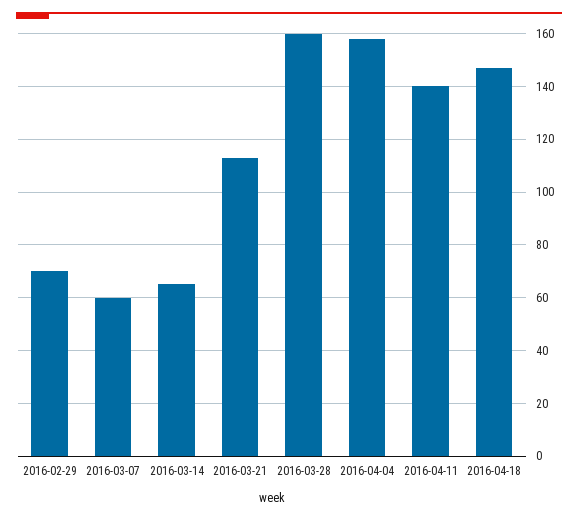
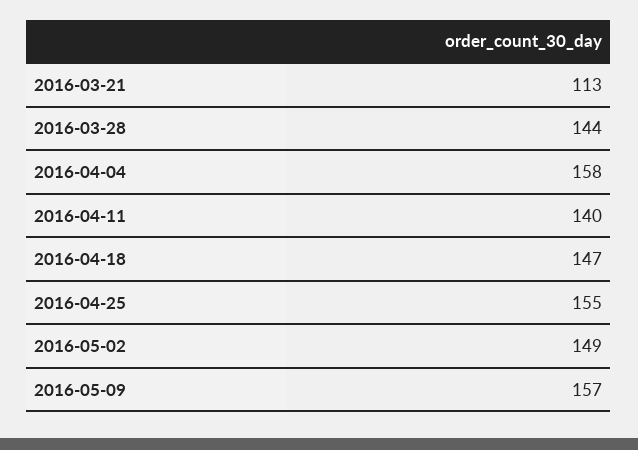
2016-02-29: 70 -> none
2016-03-07: 60 -> none
2016-03-14: 65 -> none
2016-03-28: 160 -> 144
2016-04-25: none -> 155
2016-05-02: none -> 149
2016-05-09: none -> 157

